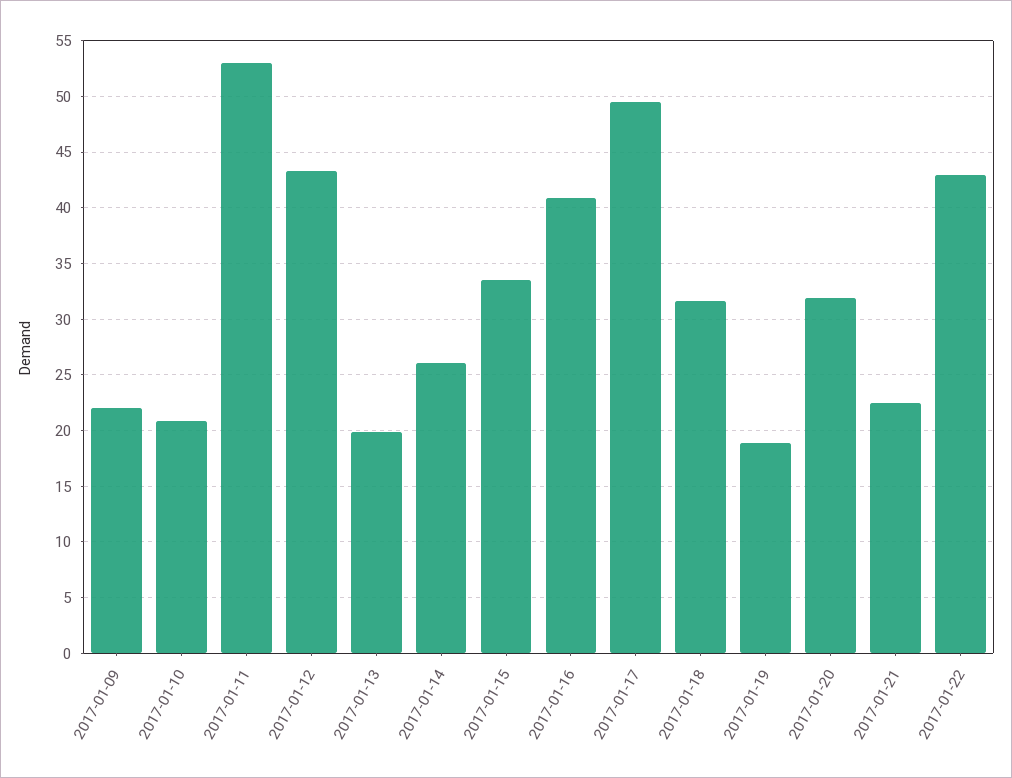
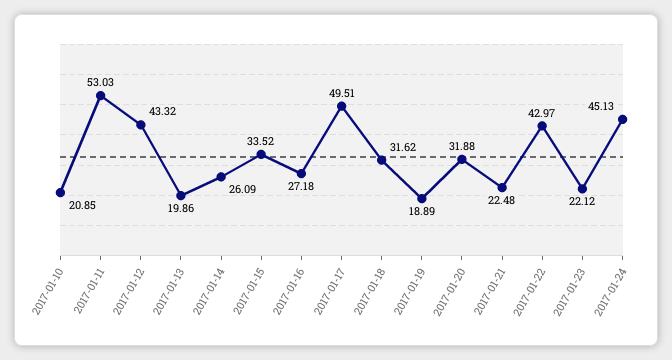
2017-01-09: 22 -> none
2017-01-16: 41 -> 27.18
2017-01-23: none -> 22.12
2017-01-24: none -> 45.13

